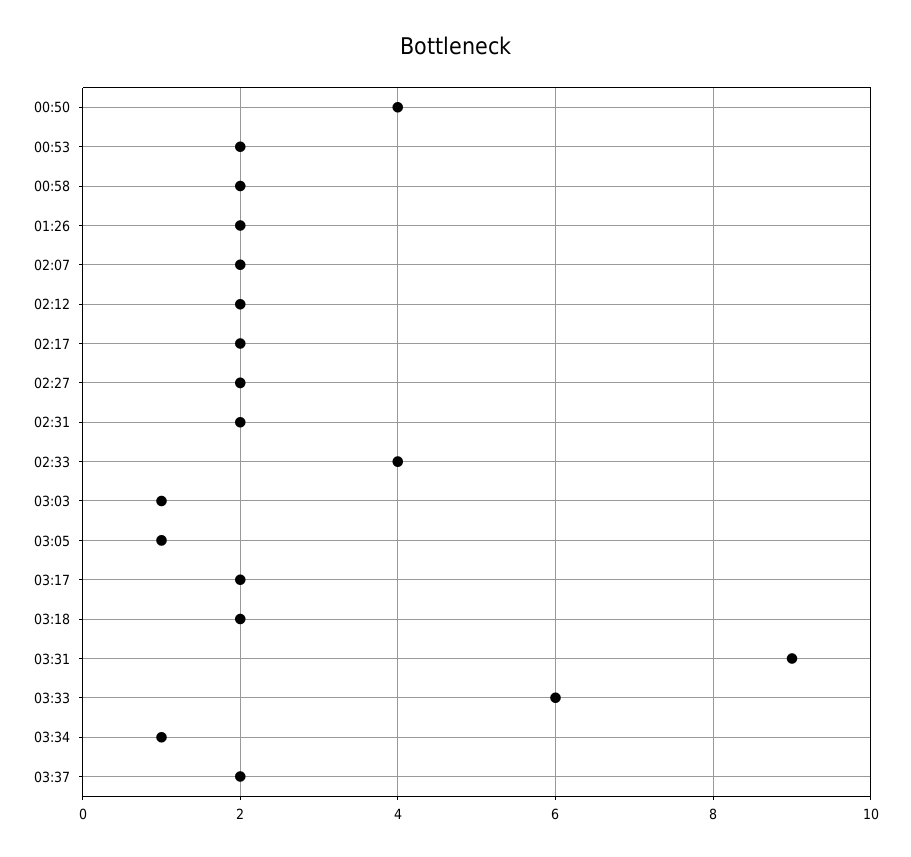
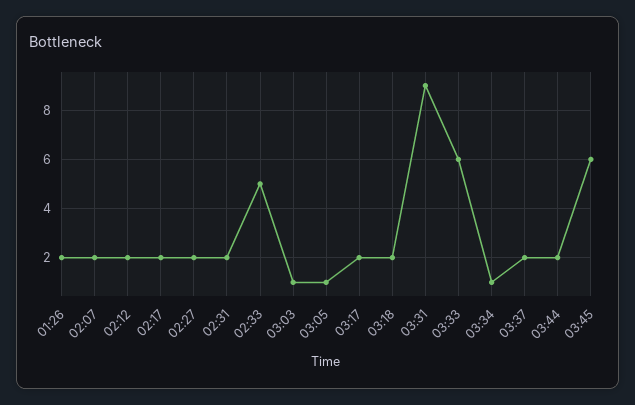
00:50: 4 -> none
00:53: 2 -> none
00:58: 2 -> none
02:33: 4 -> 5
03:44: none -> 2
03:45: none -> 6

